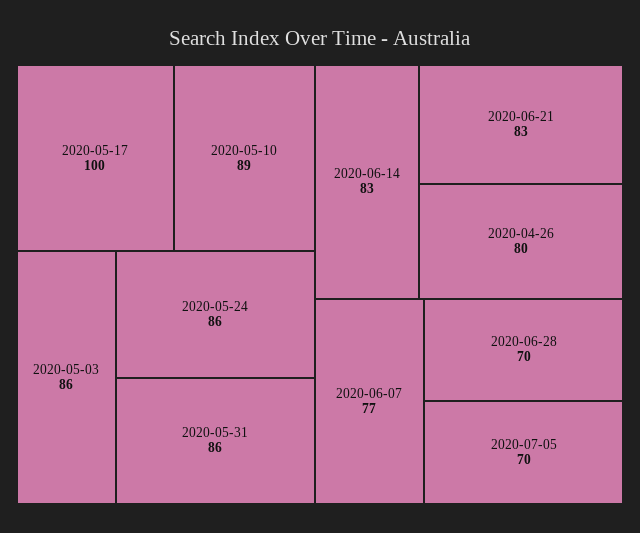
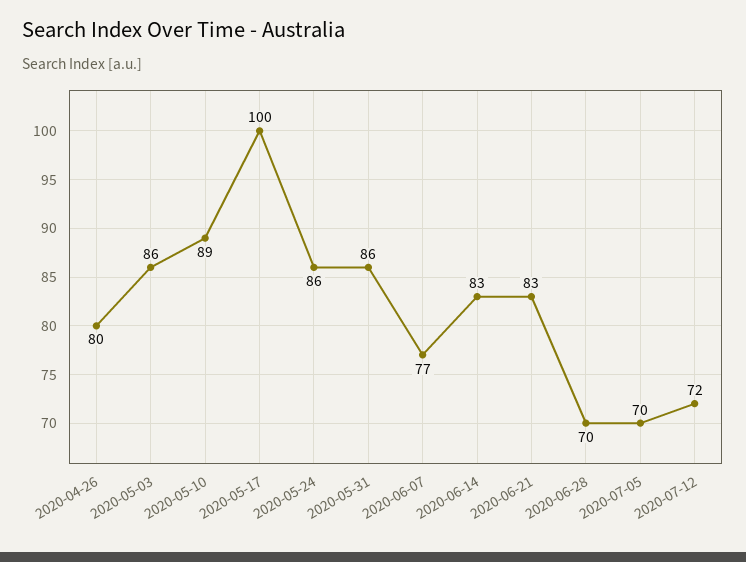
2020-07-12: none -> 72

